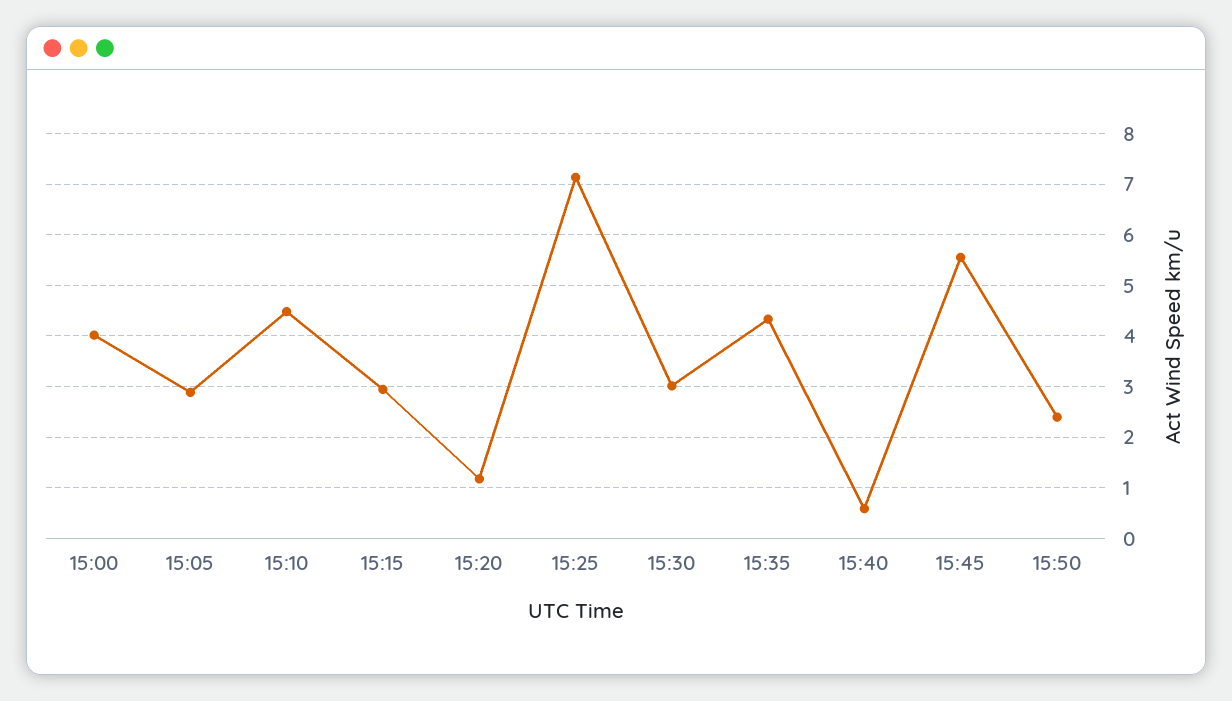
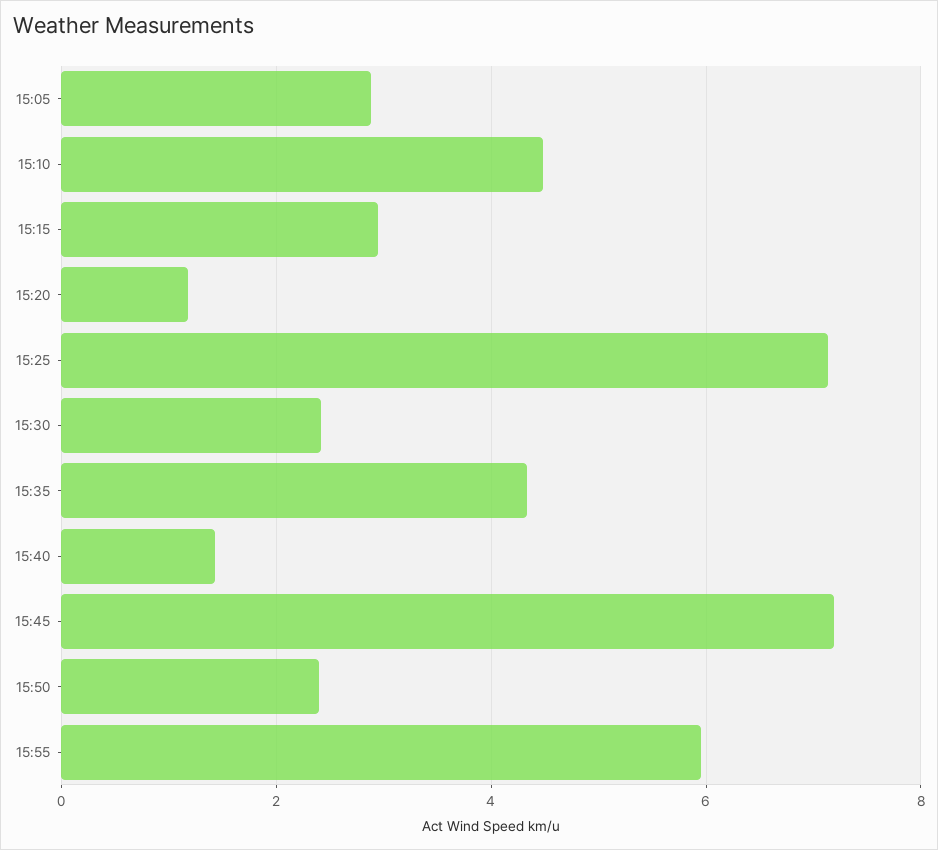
15:00: 4 -> none
15:30: 3 -> 2.4
15:40: 0.6 -> 1.4
15:45: 5.6 -> 7.2
15:55: none -> 6

